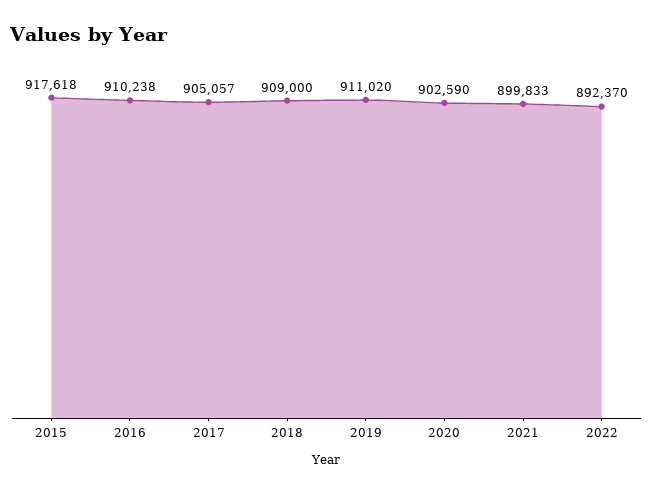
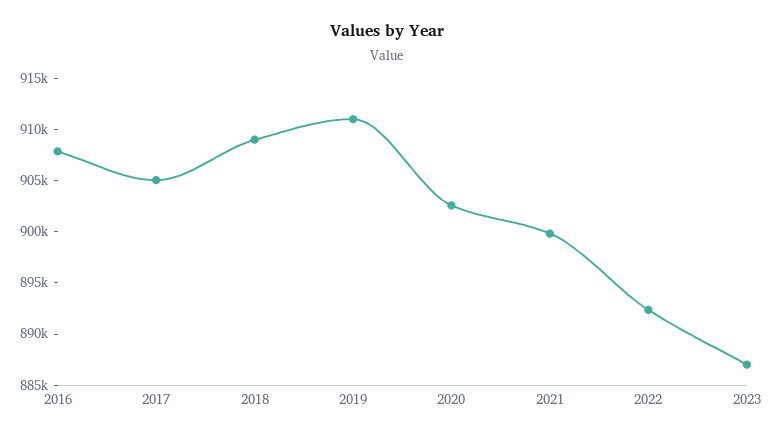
2015: 917618 -> none
2016: 910238 -> 908000
2023: none -> 887000

